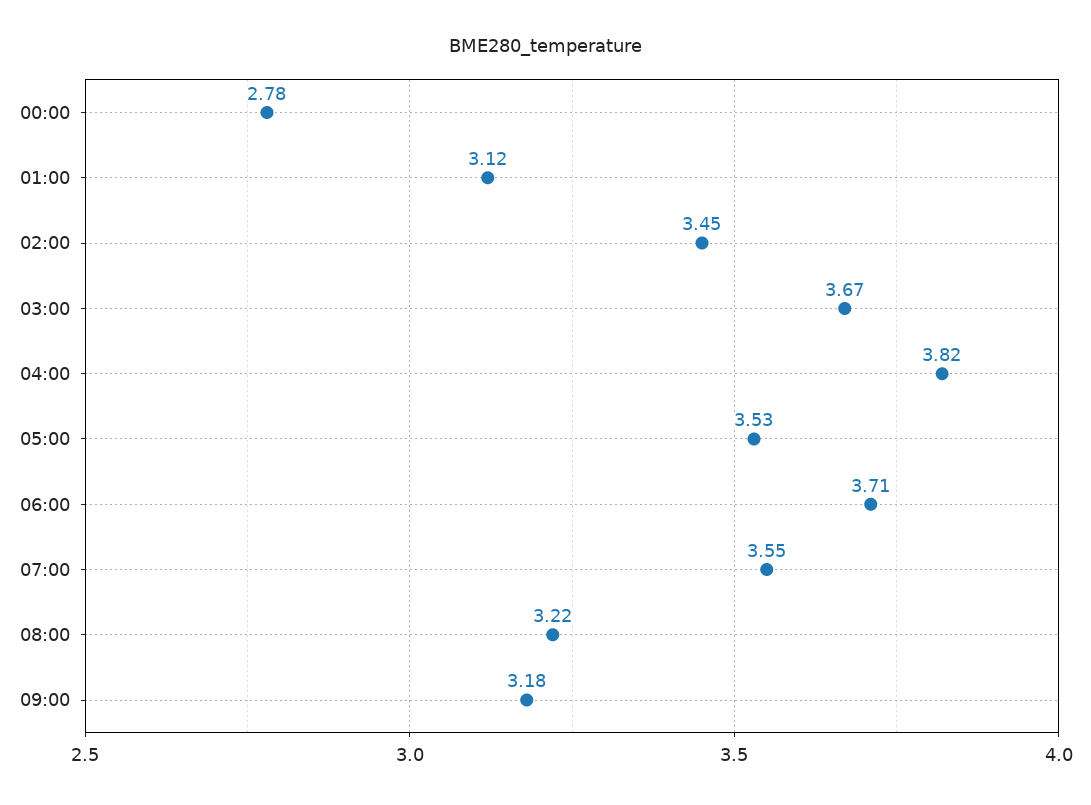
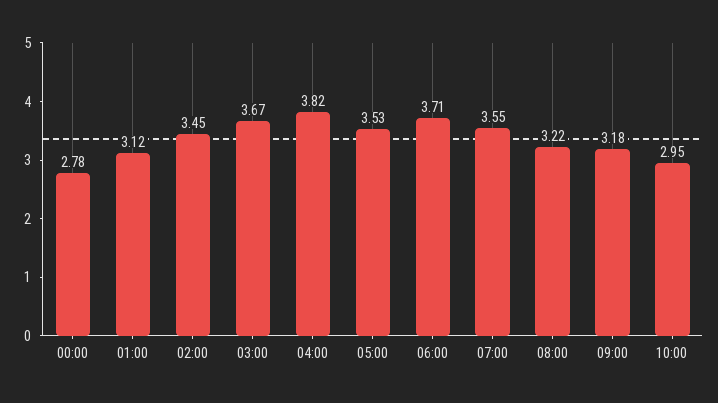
10:00: none -> 2.95

